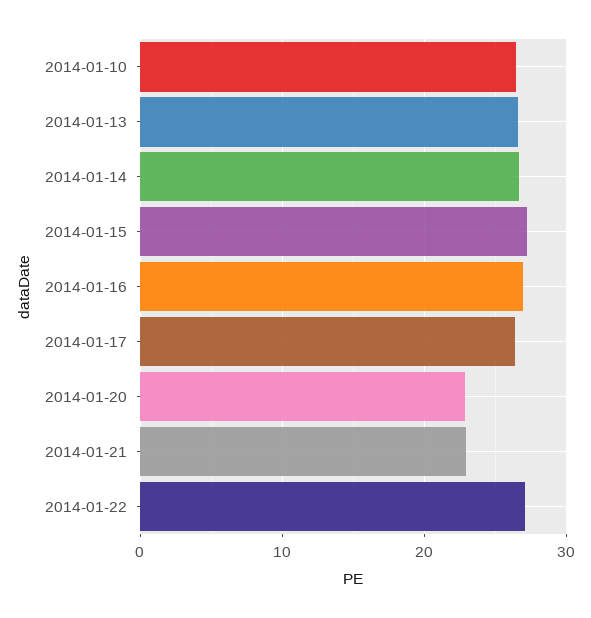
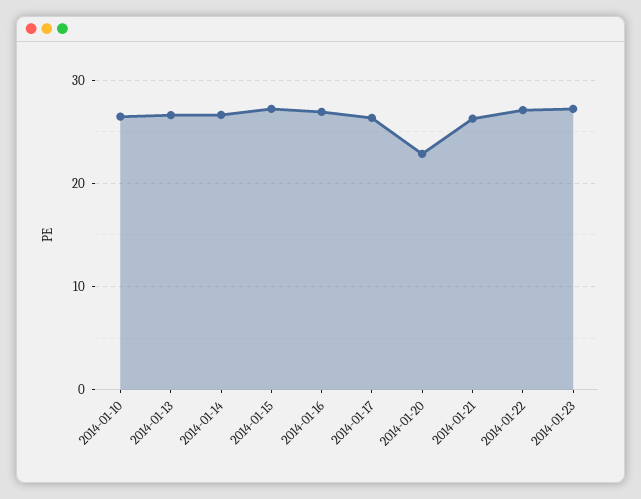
2014-01-21: 23 -> 26
2014-01-23: none -> 27

